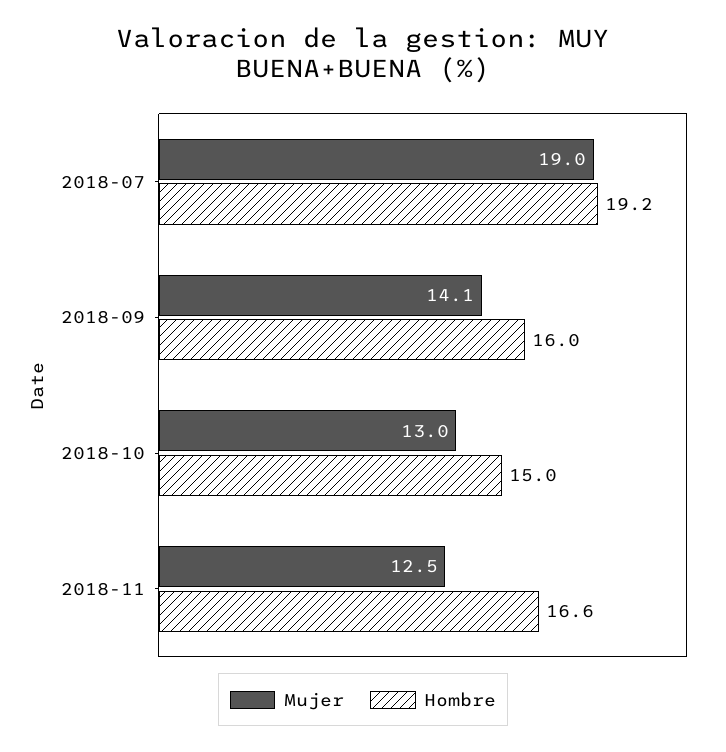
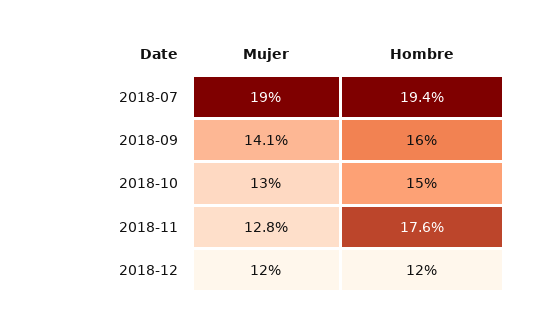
Hombre, 2018-07: 19.2 -> 19.4
Mujer, 2018-11: 12.5 -> 12.8
Hombre, 2018-11: 16.6 -> 17.6
Mujer, 2018-12: none -> 12
Hombre, 2018-12: none -> 12

